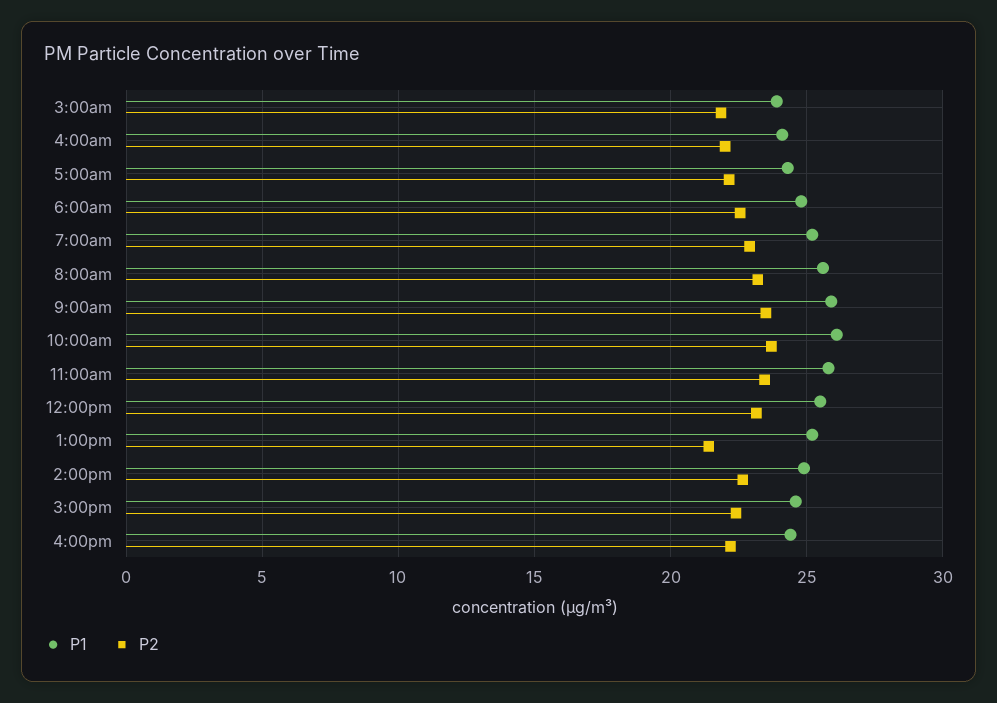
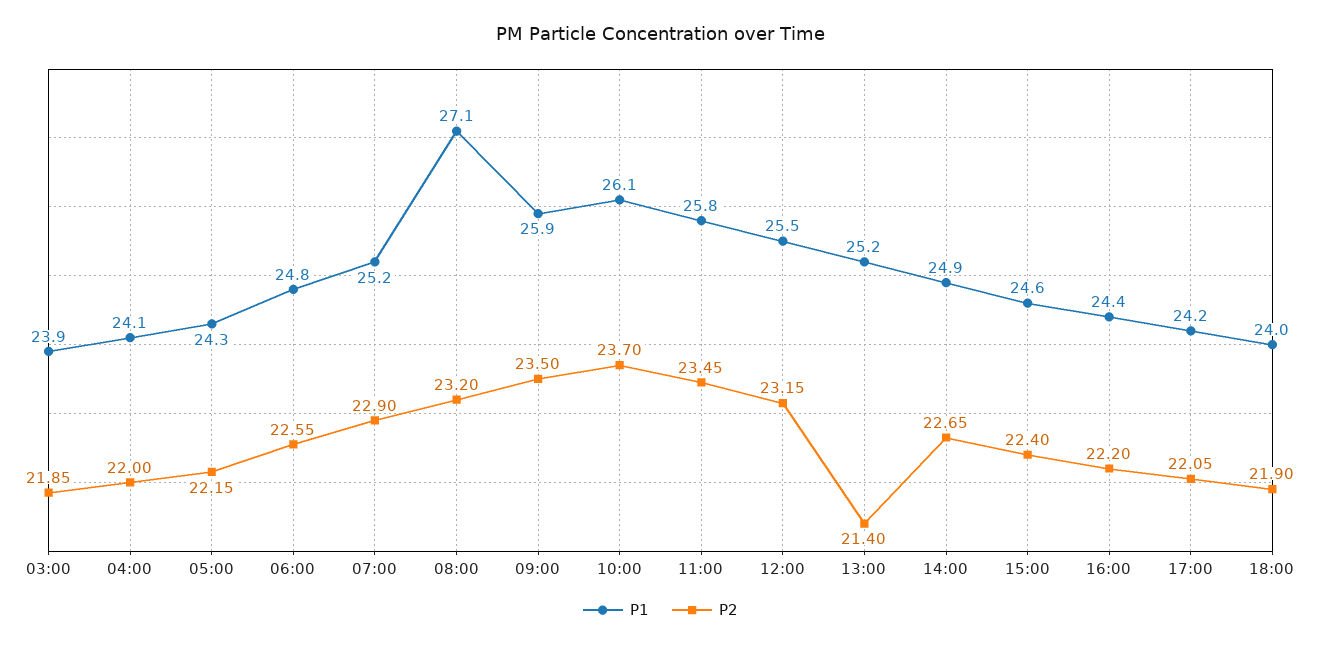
P1, 8:00am: 25.5 -> 27.1
P1, 17:00: none -> 24.2
P2, 17:00: none -> 22.05
P1, 18:00: none -> 24
P2, 18:00: none -> 21.9

